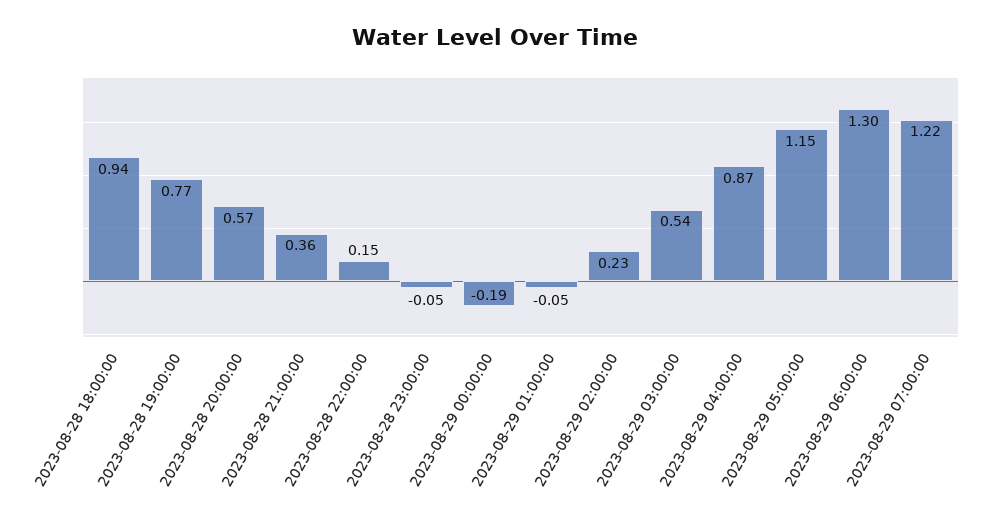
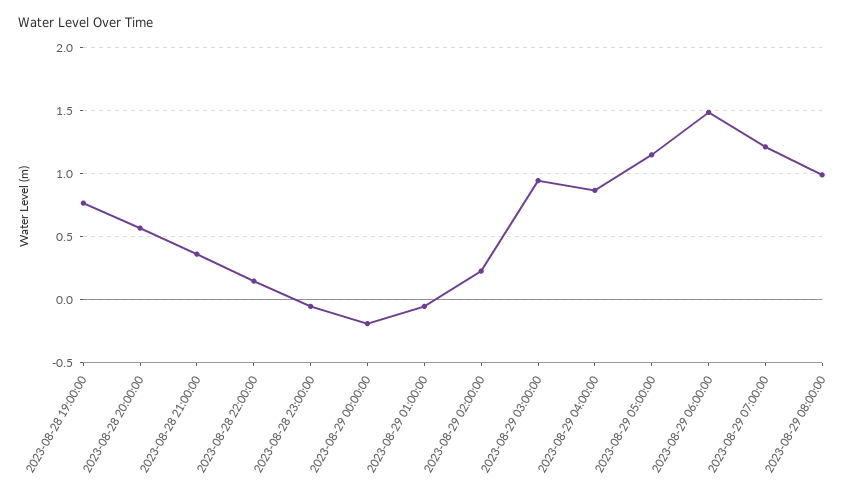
2023-08-28 18:00:00: 0.94 -> none
2023-08-29 03:00:00: 0.54 -> 0.95
2023-08-29 06:00:00: 1.3 -> 1.5
2023-08-29 08:00:00: none -> 1

